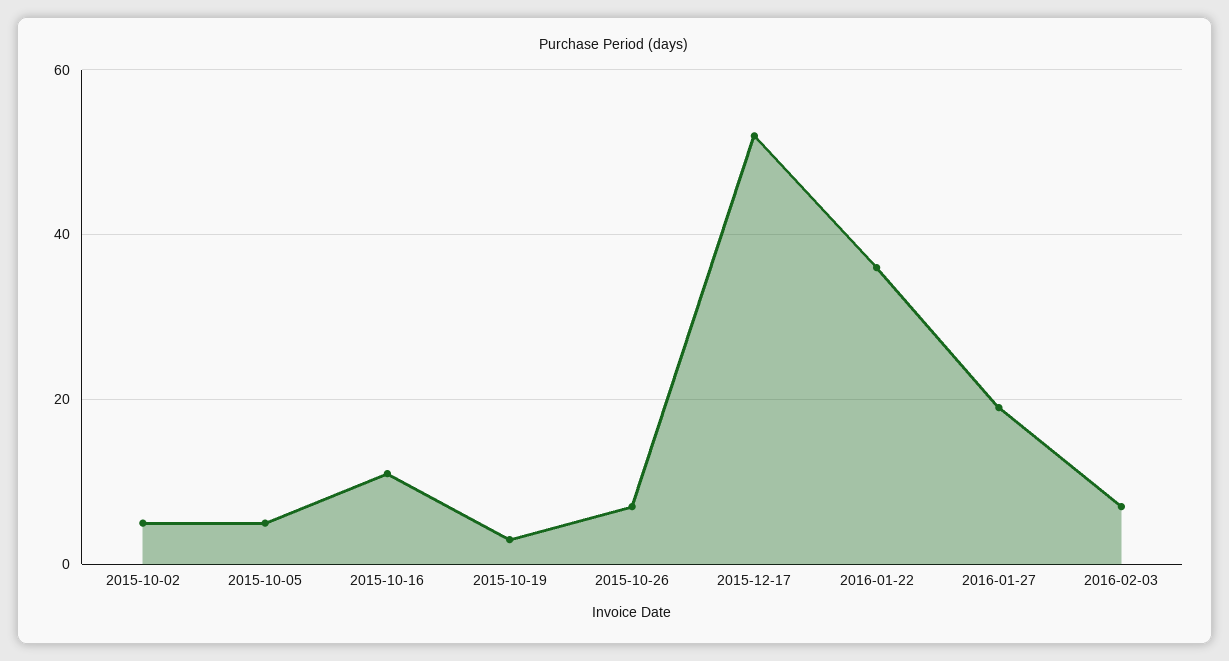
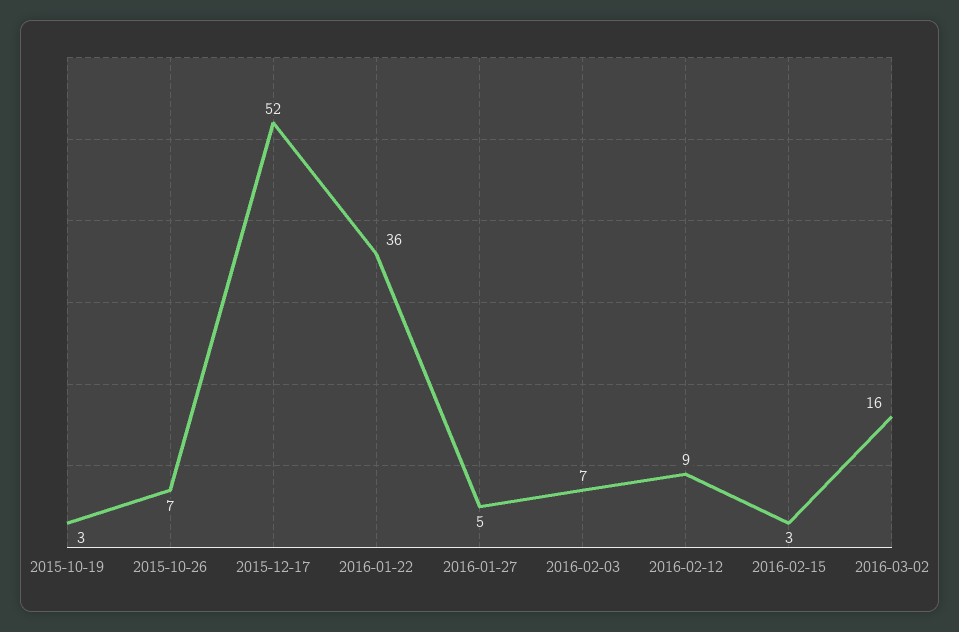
2015-10-02: 5 -> none
2015-10-05: 5 -> none
2015-10-16: 10 -> none
2016-01-27: 20 -> 5
2016-02-12: none -> 9
2016-02-15: none -> 3
2016-03-02: none -> 16

